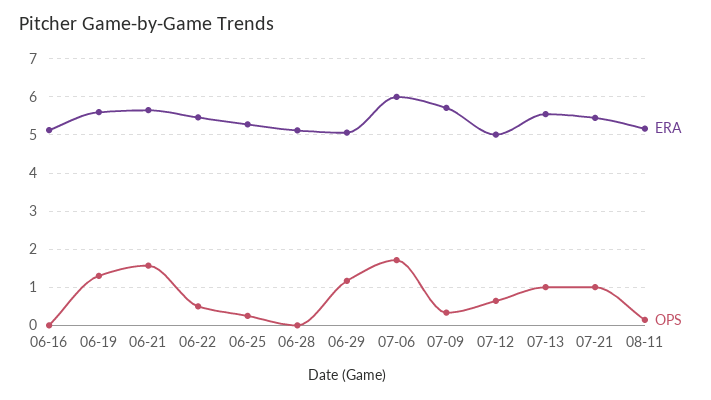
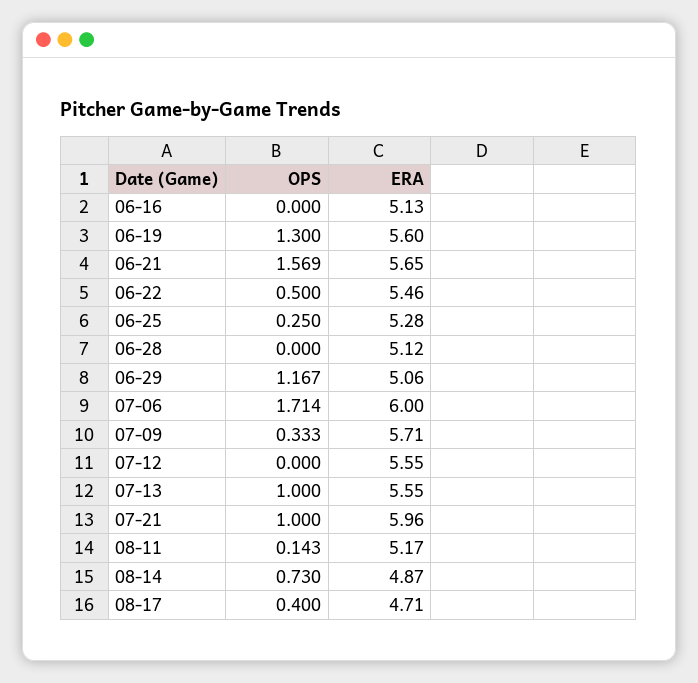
ERA, 07-12: 5 -> 5.55
OPS, 07-12: 0.6 -> 0
ERA, 07-21: 5.4 -> 5.96
OPS, 08-14: none -> 0.73
ERA, 08-14: none -> 4.87
OPS, 08-17: none -> 0.4
ERA, 08-17: none -> 4.71

